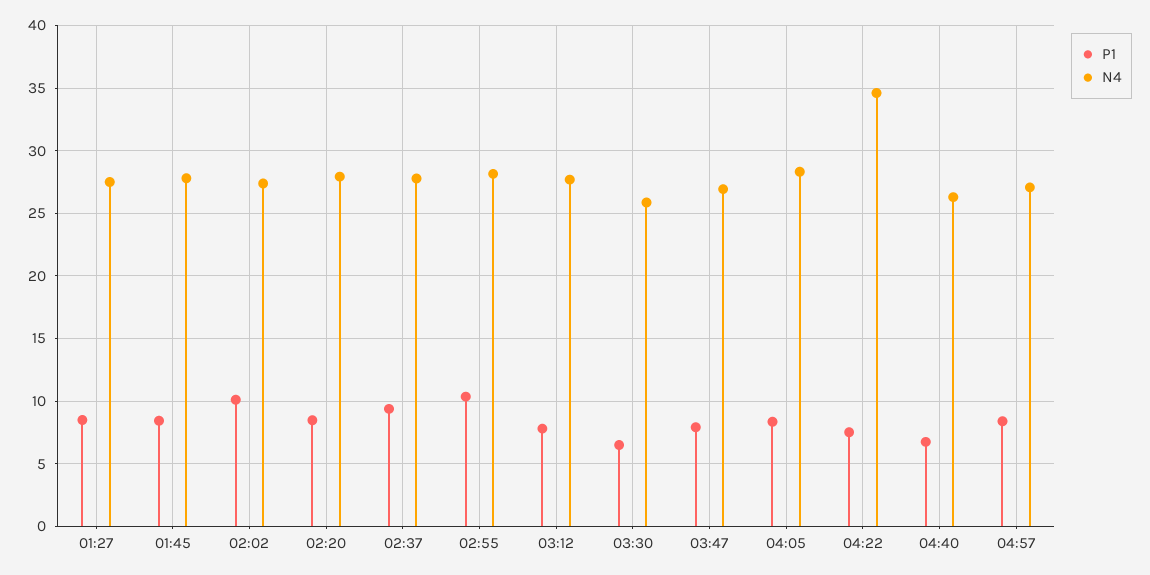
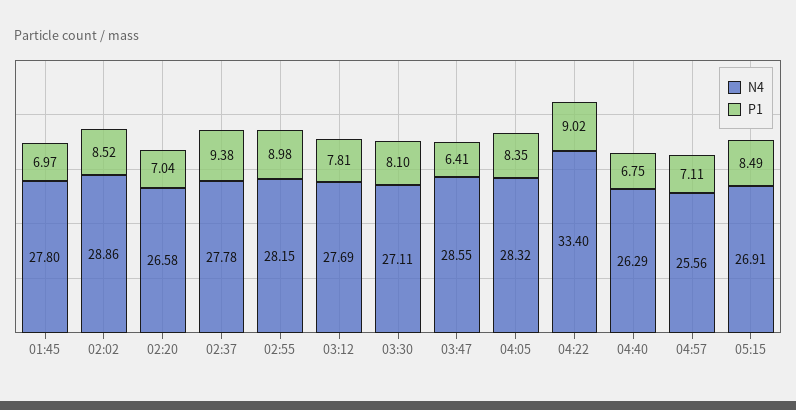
P1, 01:27: 8.5 -> none
N4, 01:27: 27.5 -> none
P1, 01:45: 8.5 -> 6.97
P1, 02:02: 10 -> 8.52
N4, 02:02: 27.5 -> 28.86
P1, 02:20: 8.5 -> 7.04
N4, 02:20: 28 -> 26.58
P1, 02:55: 10.5 -> 8.98
P1, 03:30: 6.5 -> 8.1
N4, 03:30: 26 -> 27.11
P1, 03:47: 8 -> 6.41
N4, 03:47: 27 -> 28.55
P1, 04:22: 7.5 -> 9.02
N4, 04:22: 34.5 -> 33.4
P1, 04:57: 8.5 -> 7.11
N4, 04:57: 27 -> 25.56
N4, 05:15: none -> 26.91
P1, 05:15: none -> 8.49

